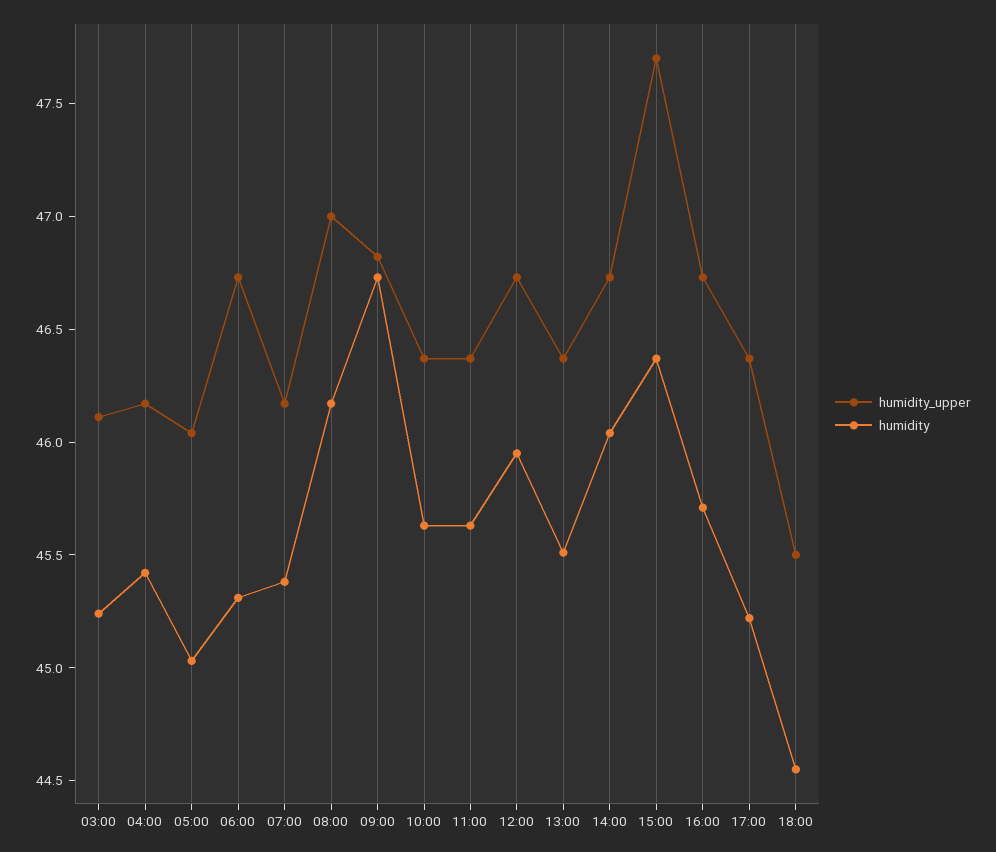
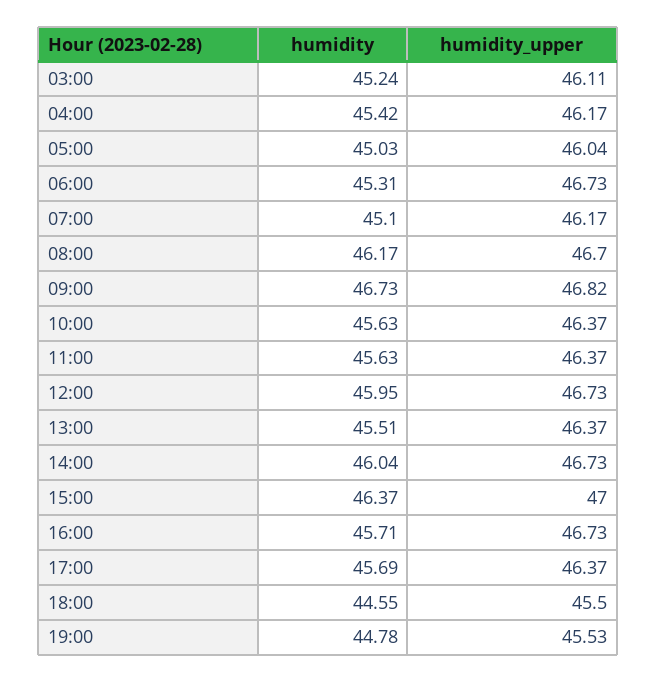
humidity, 07:00: 45.4 -> 45.1
humidity_upper, 08:00: 47 -> 46.7
humidity_upper, 15:00: 47.7 -> 47
humidity, 17:00: 45.2 -> 45.69
humidity, 19:00: none -> 44.78
humidity_upper, 19:00: none -> 45.53

